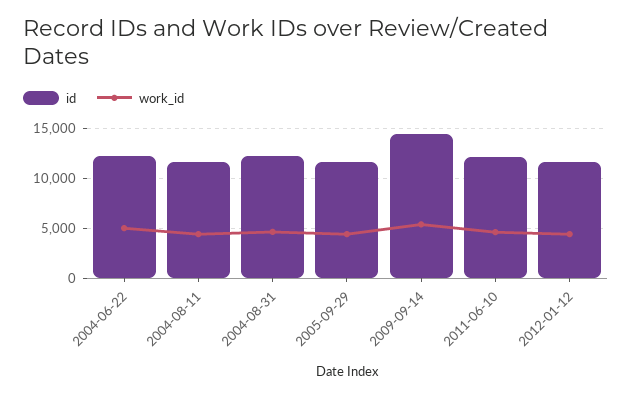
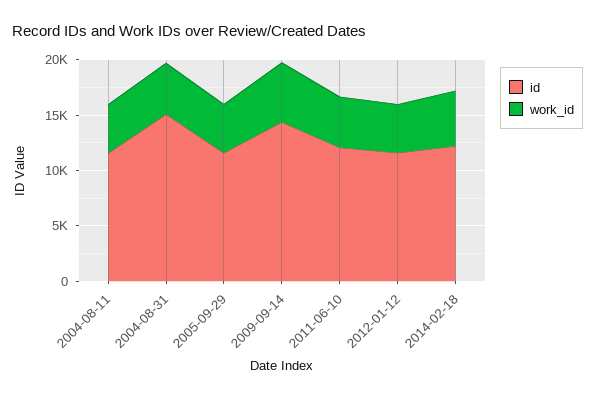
id, 2004-06-22: 12000 -> none
work_id, 2004-06-22: 5000 -> none
id, 2004-08-31: 12000 -> 15000
id, 2014-02-18: none -> 12000
work_id, 2014-02-18: none -> 5000

